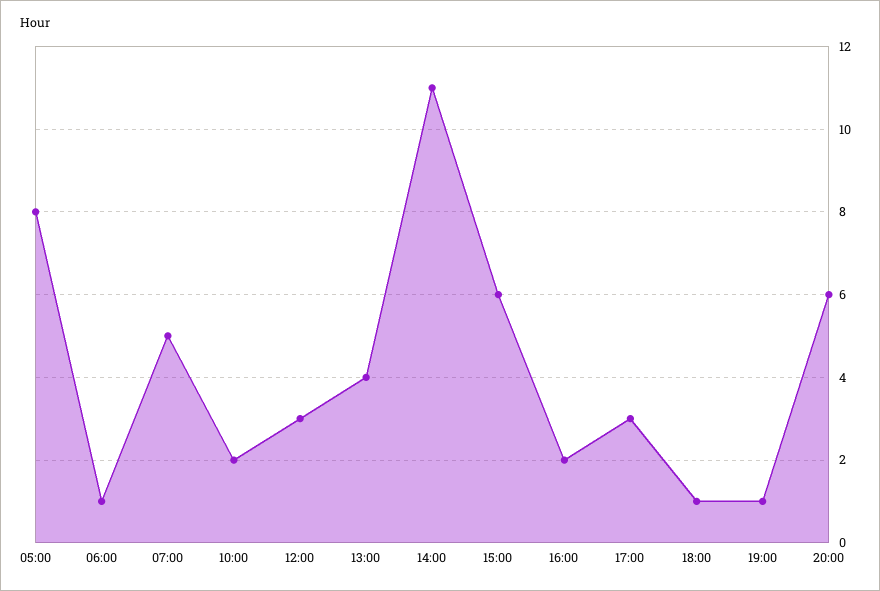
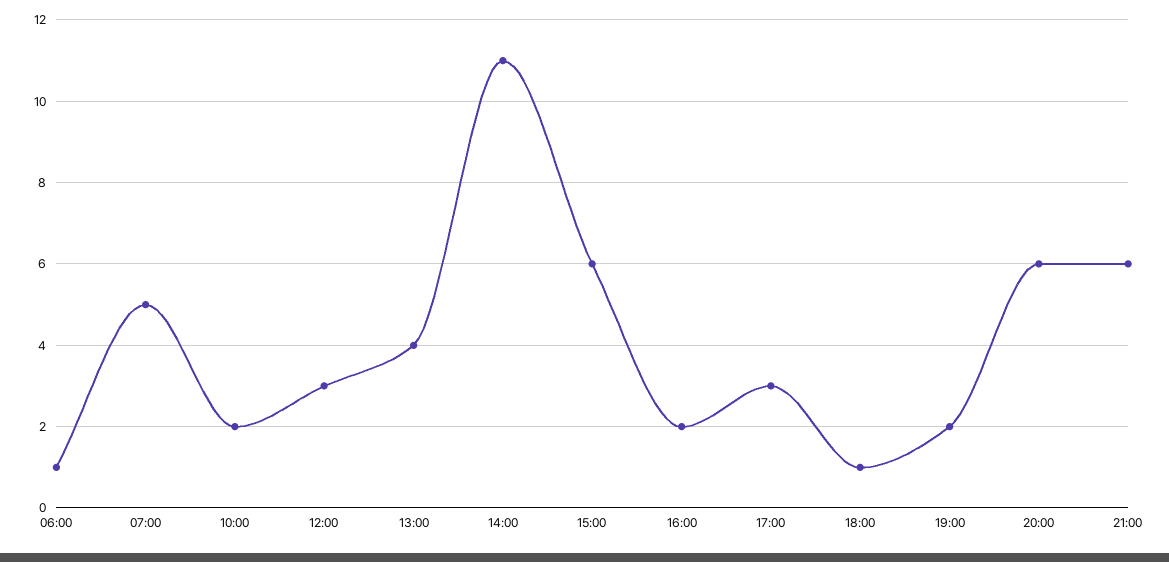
05:00: 8 -> none
19:00: 1 -> 2
21:00: none -> 6

